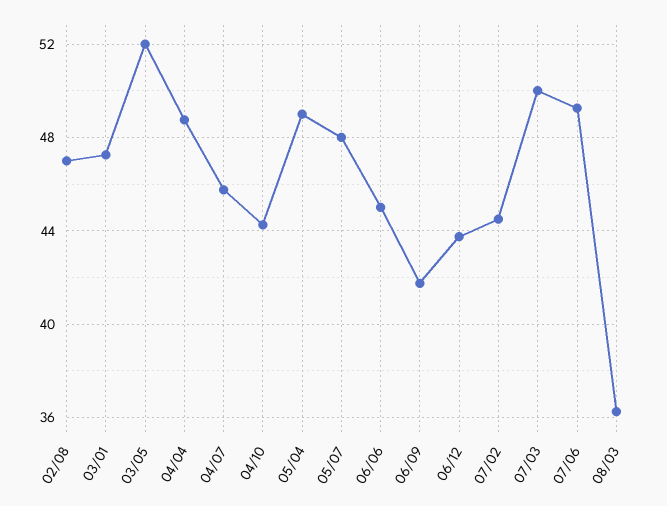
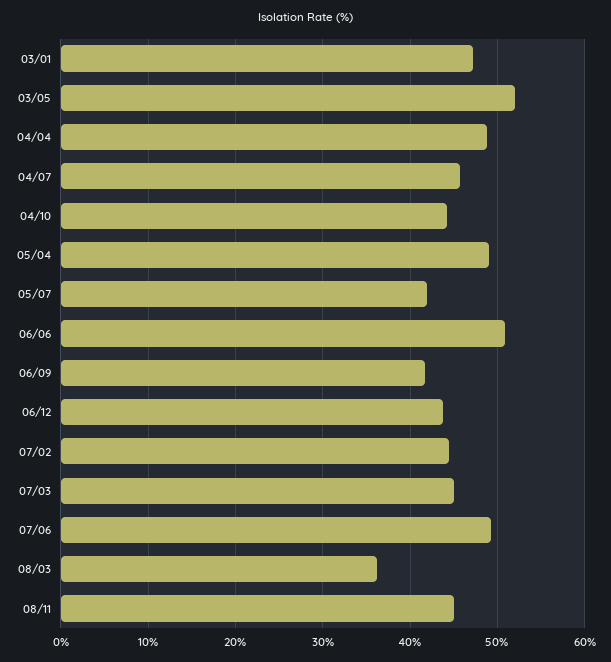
02/08: 47 -> none
05/07: 48 -> 42
06/06: 45 -> 51
07/03: 50 -> 45
08/11: none -> 45

